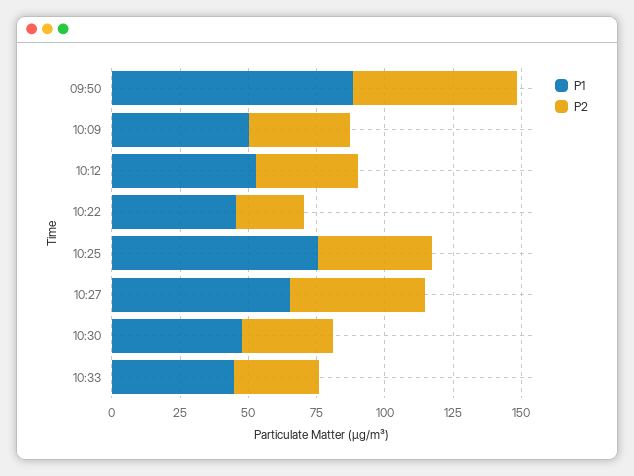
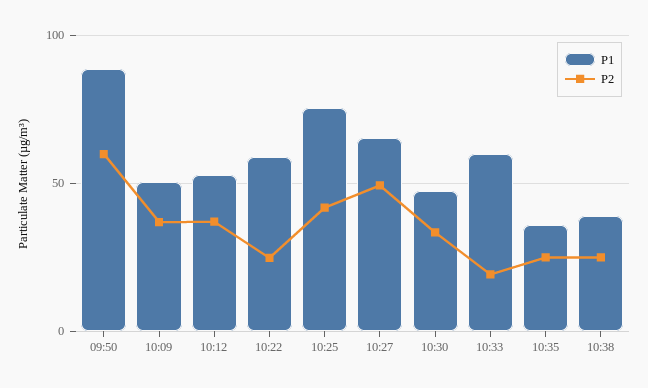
P1, 10:22: 45 -> 60
P1, 10:33: 45 -> 60
P2, 10:33: 30 -> 20
P1, 10:35: none -> 35
P2, 10:35: none -> 25
P1, 10:38: none -> 40
P2, 10:38: none -> 25

